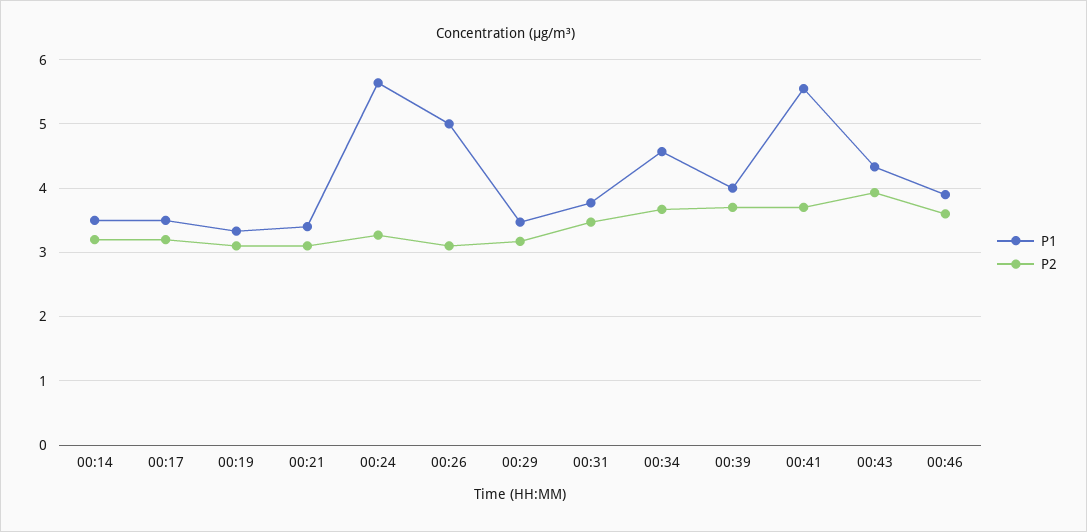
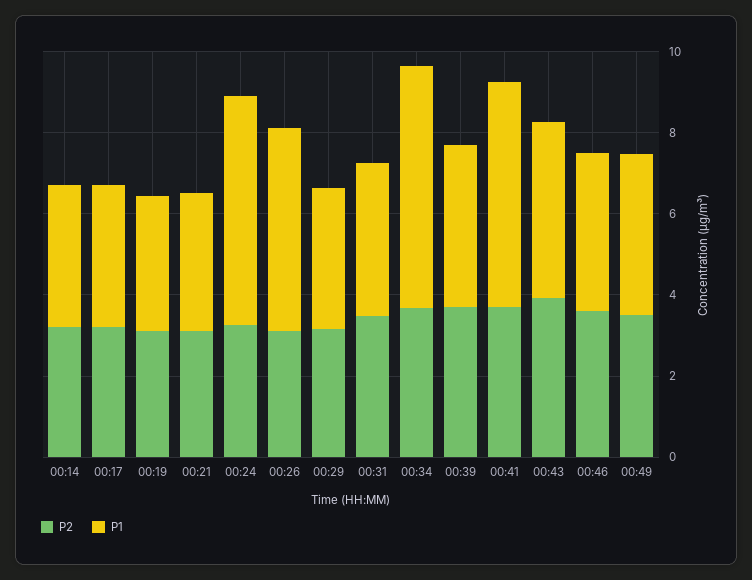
P1, 00:34: 4.6 -> 6
P2, 00:49: none -> 3.5
P1, 00:49: none -> 4

